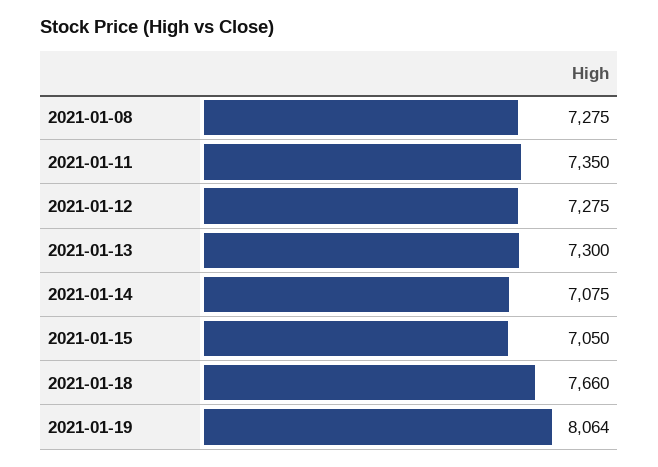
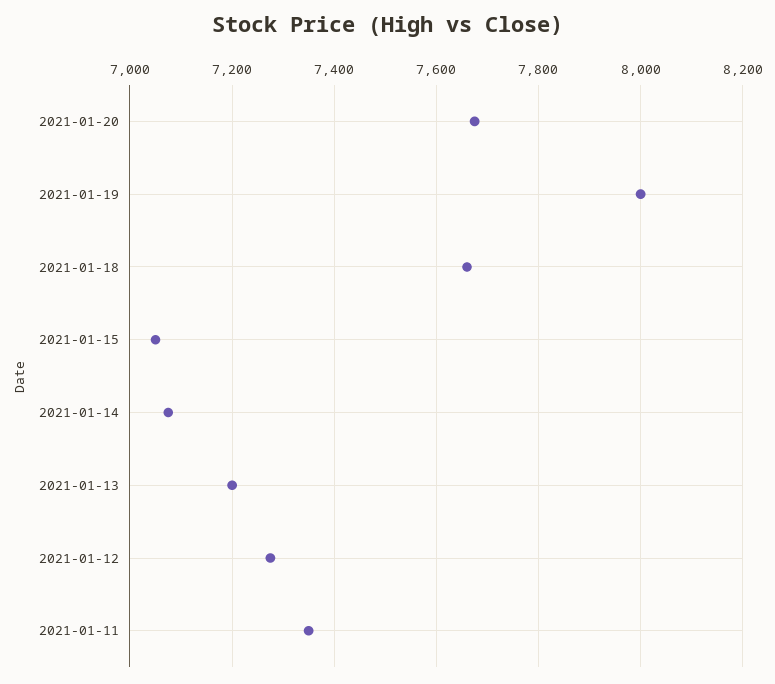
2021-01-08: 7275 -> none
2021-01-13: 7300 -> 7200
2021-01-19: 8064 -> 8000
2021-01-20: none -> 7680

